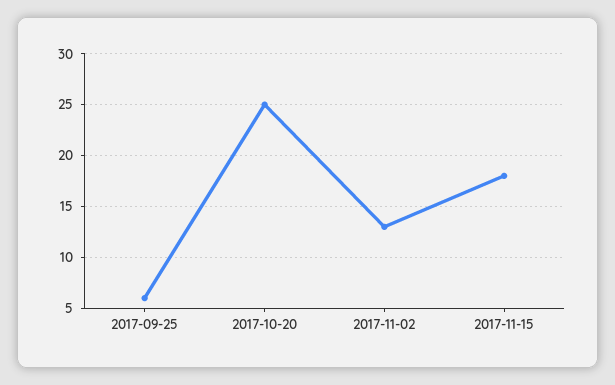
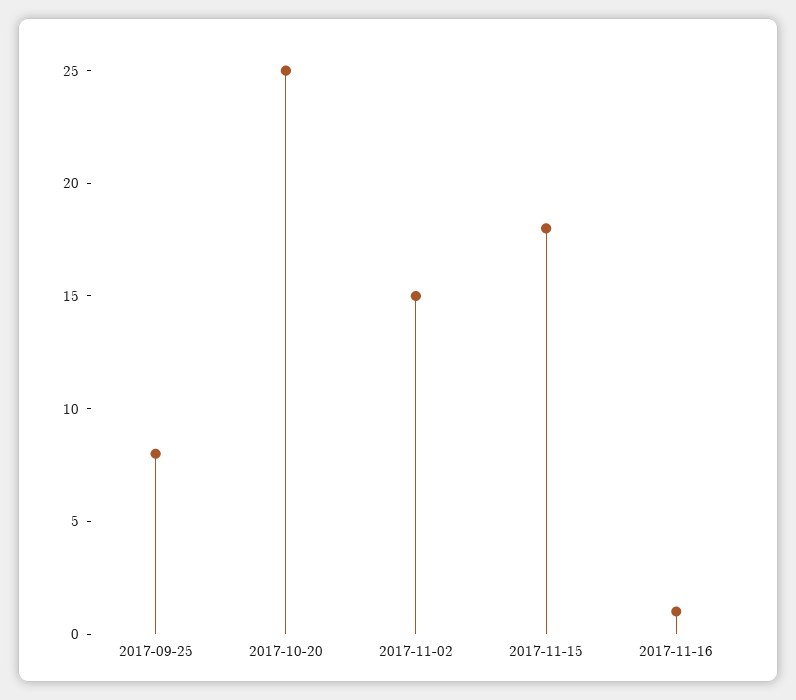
2017-09-25: 6 -> 8
2017-11-02: 13 -> 15
2017-11-16: none -> 1

